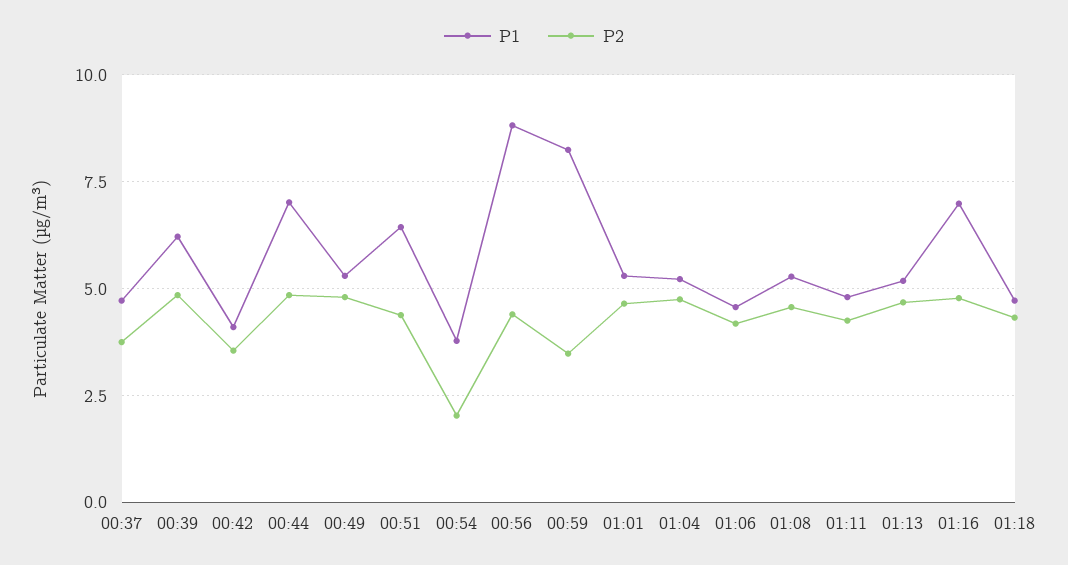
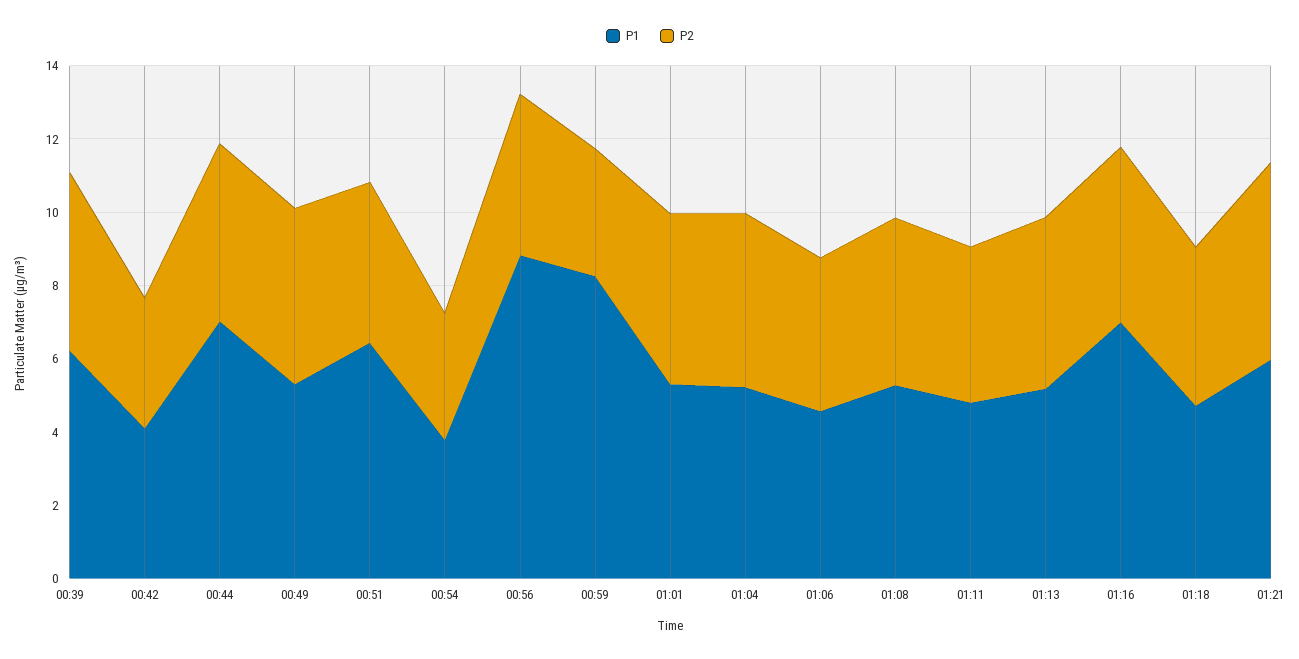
P1, 00:37: 4.75 -> none
P2, 00:37: 3.75 -> none
P2, 00:54: 2 -> 3.5
P1, 01:21: none -> 6
P2, 01:21: none -> 5.5

